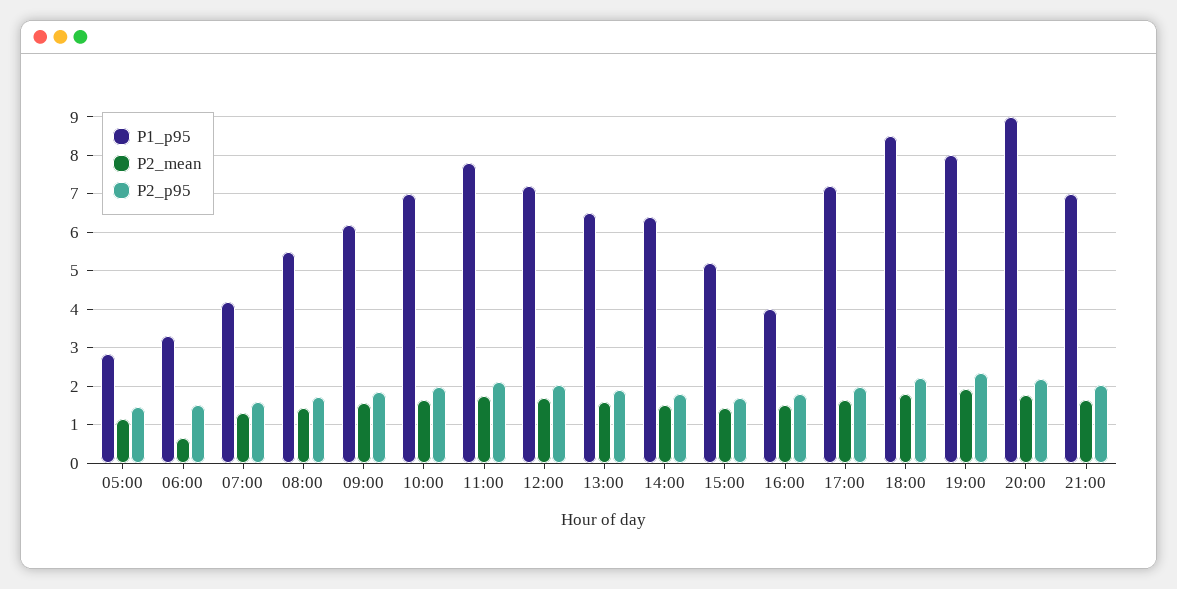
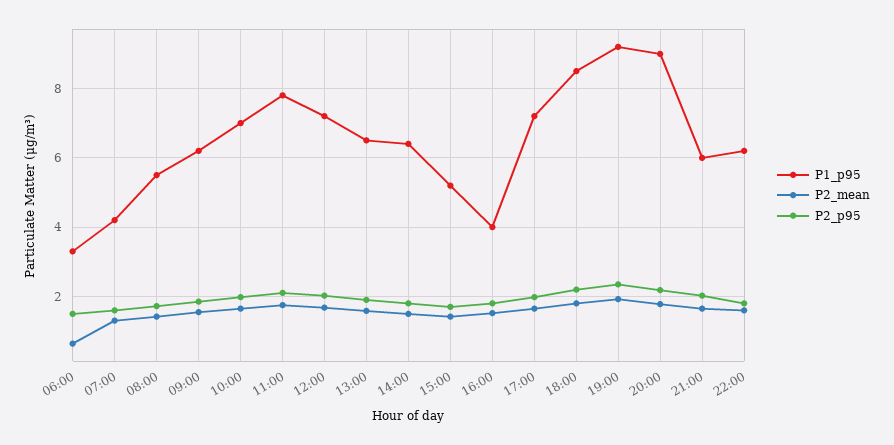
P1_p95, 05:00: 2.8 -> none
P2_mean, 05:00: 1.2 -> none
P2_p95, 05:00: 1.4 -> none
P1_p95, 19:00: 8 -> 9.2
P1_p95, 21:00: 7 -> 6
P1_p95, 22:00: none -> 6.2
P2_mean, 22:00: none -> 1.6
P2_p95, 22:00: none -> 1.8

